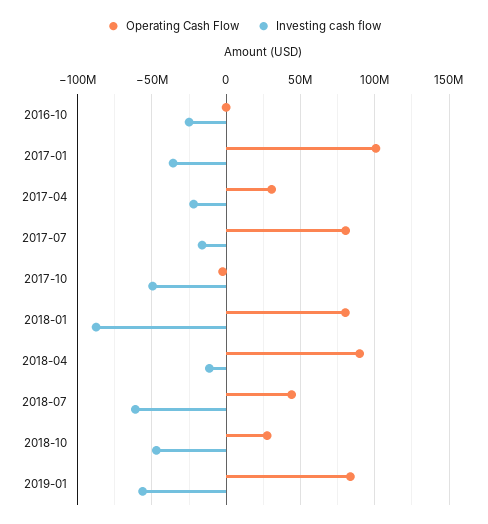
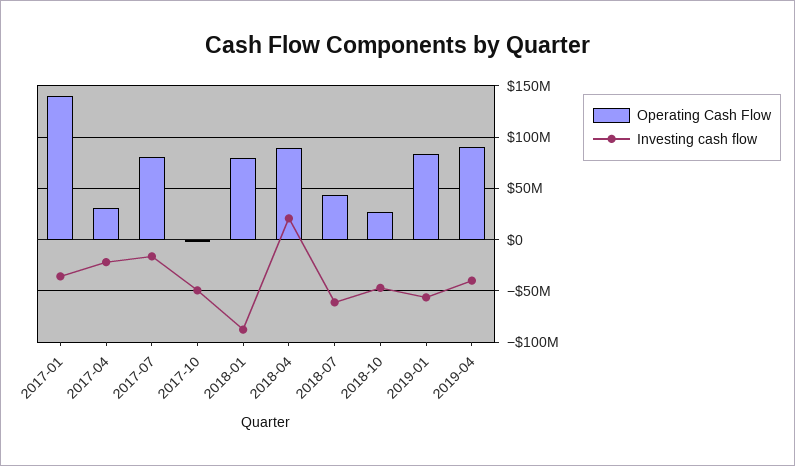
Operating Cash Flow, 2016-10: 0 -> none
Investing cash flow, 2016-10: -25000000 -> none
Operating Cash Flow, 2017-01: 100000000 -> 140000000
Investing cash flow, 2018-04: -10000000 -> 20000000
Operating Cash Flow, 2019-04: none -> 90000000
Investing cash flow, 2019-04: none -> -40000000

